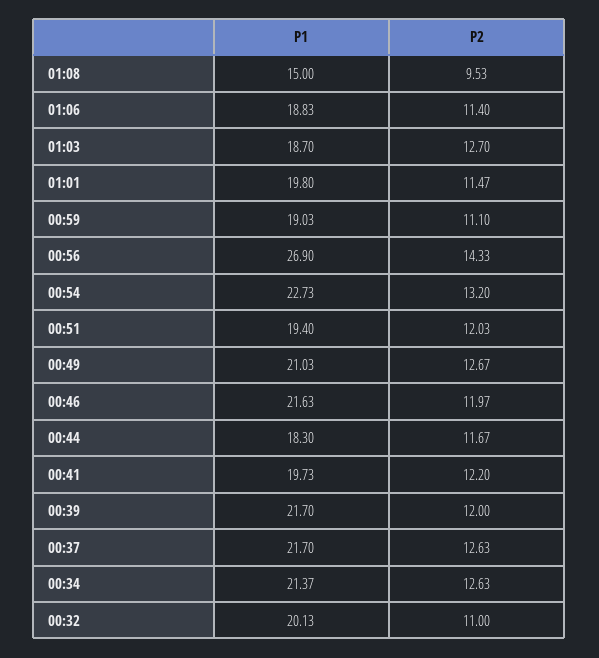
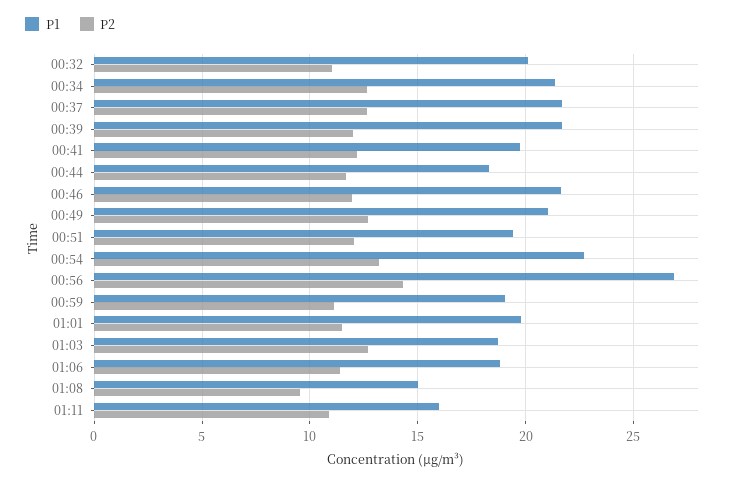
P1, 01:11: none -> 16
P2, 01:11: none -> 11

